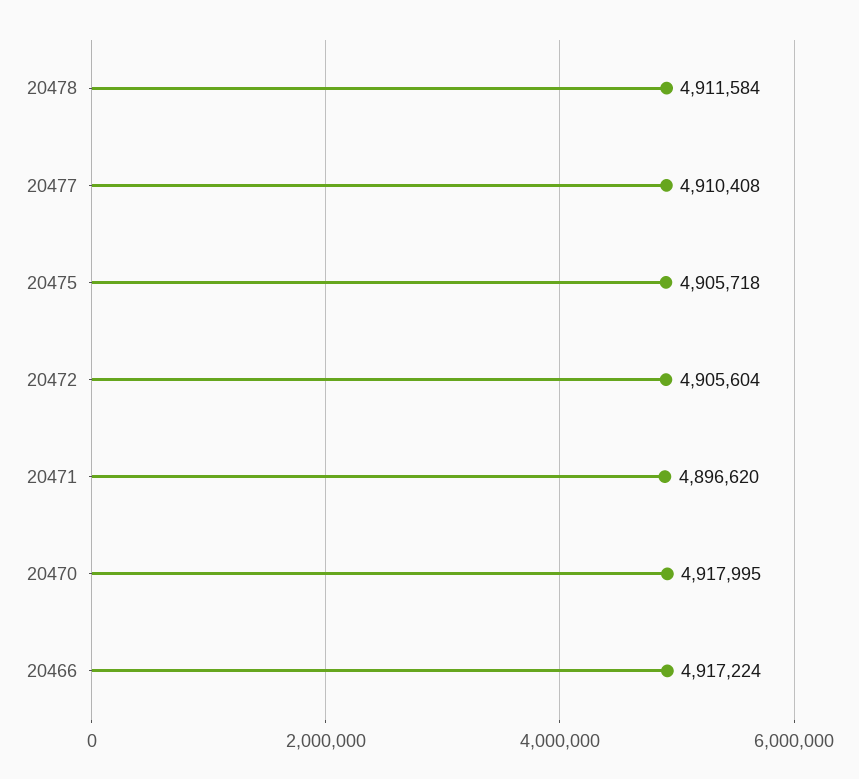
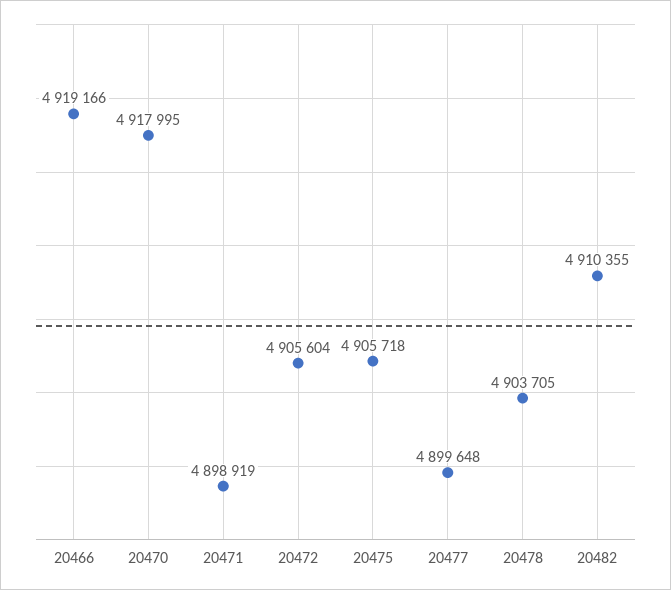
20478: 4911584 -> 4903705
20477: 4910408 -> 4899648
20471: 4896620 -> 4898919
20466: 4917224 -> 4919166
20482: none -> 4910355

